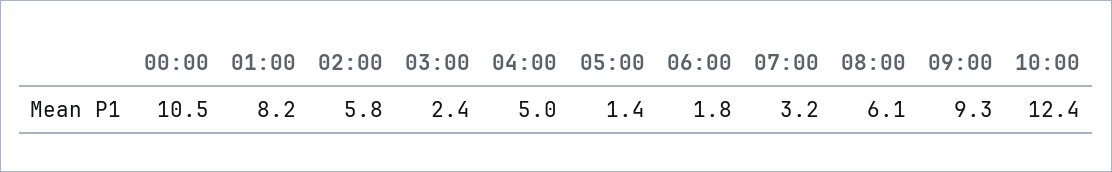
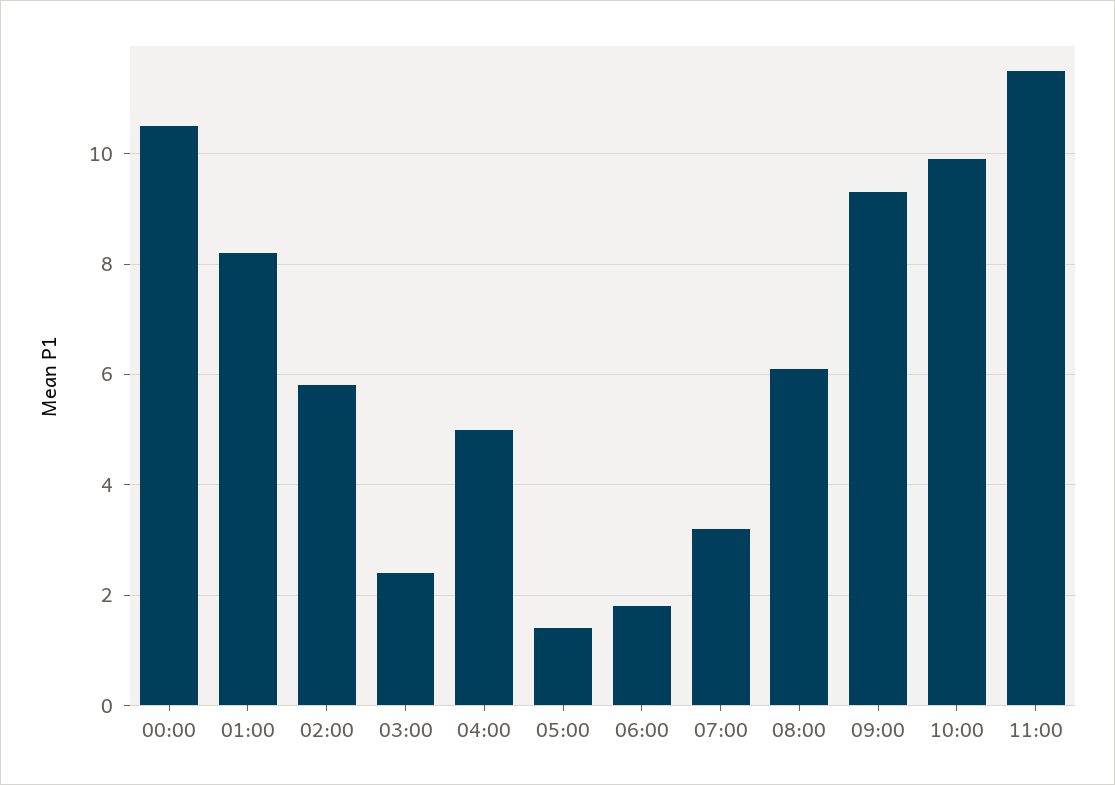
10:00: 12.4 -> 10
11:00: none -> 11.5

